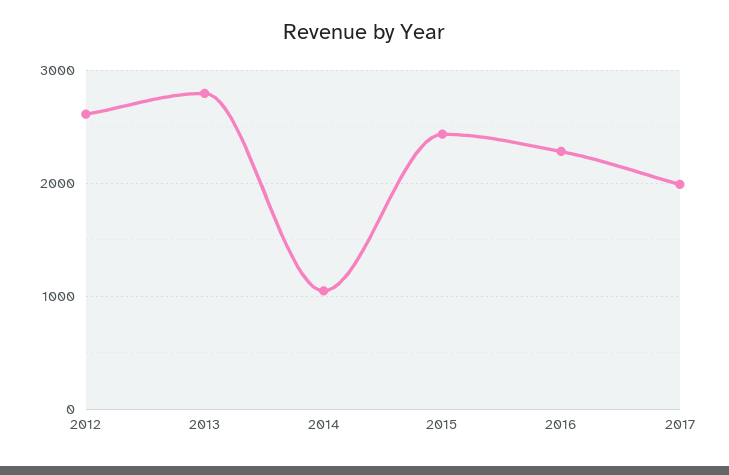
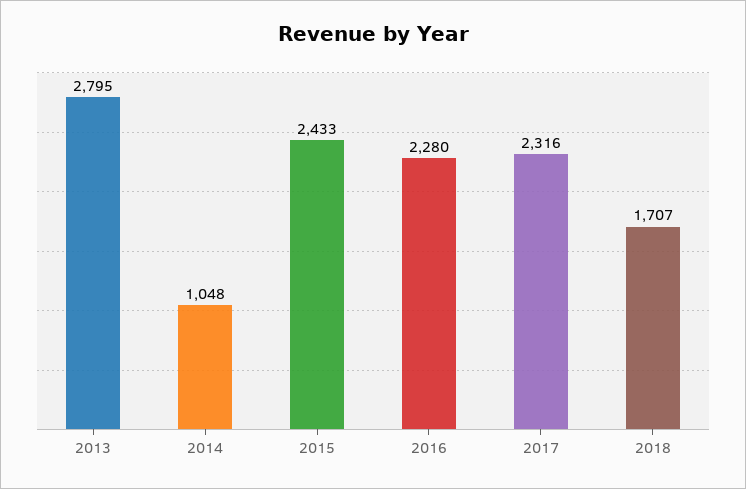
2012: 2600 -> none
2017: 2000 -> 2316
2018: none -> 1707

